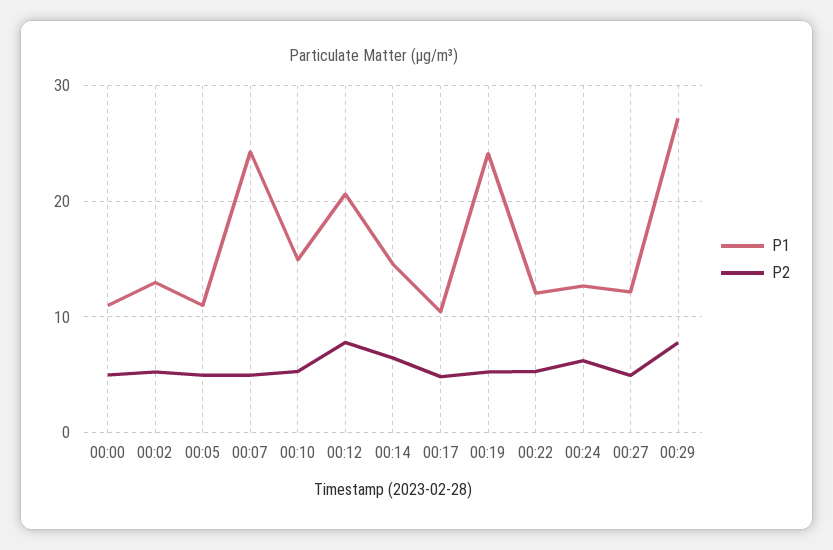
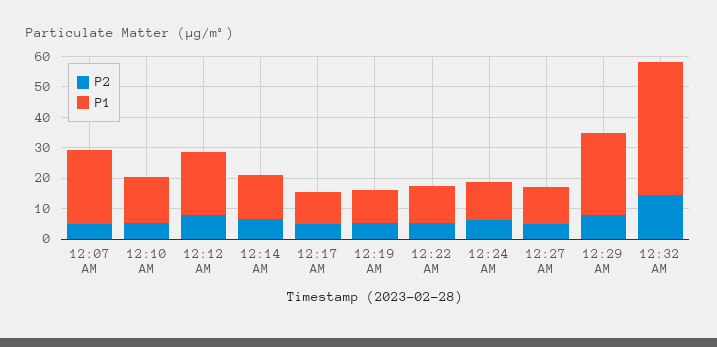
P1, 00:00: 11 -> none
P2, 00:00: 5 -> none
P1, 00:02: 13 -> none
P2, 00:02: 5 -> none
P1, 00:05: 11 -> none
P2, 00:05: 5 -> none
P1, 00:19: 24 -> 10
P2, 12:32 AM: none -> 15
P1, 12:32 AM: none -> 45

